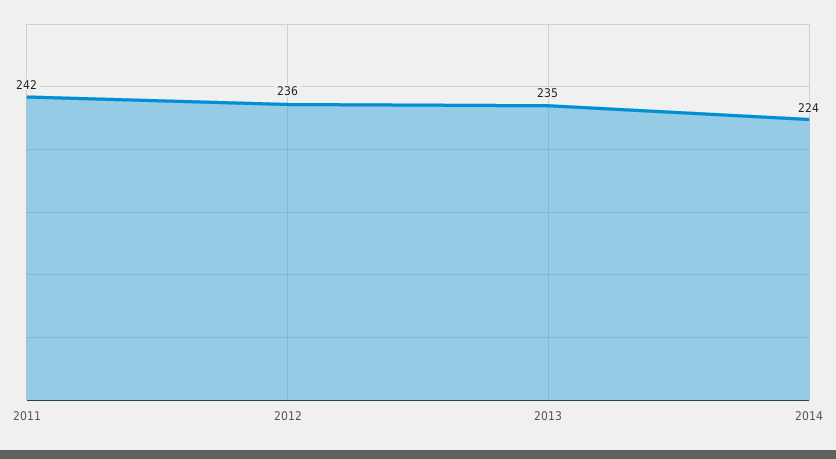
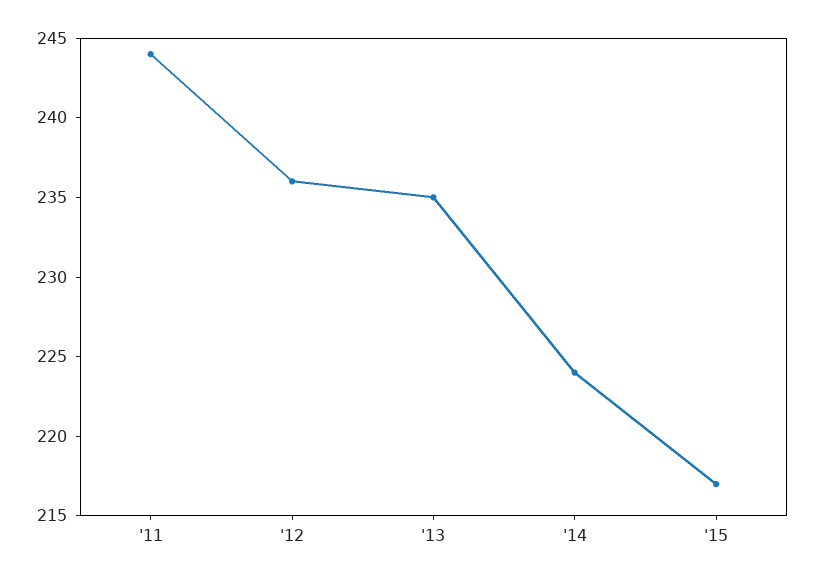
2011: 242 -> 244
'15: none -> 217

